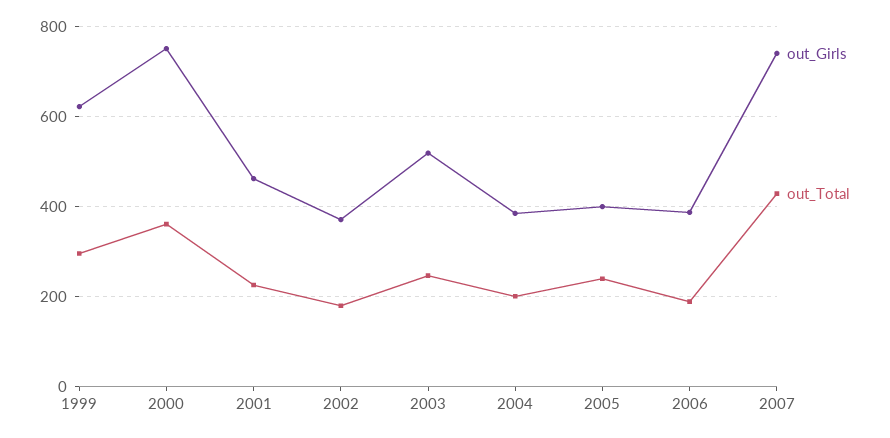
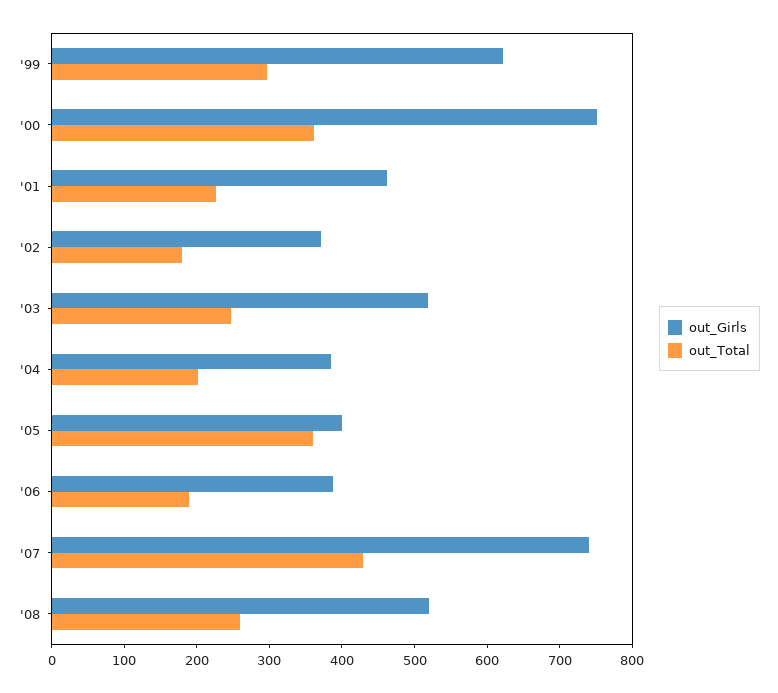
out_Total, 2005: 240 -> 360
out_Girls, '08: none -> 520
out_Total, '08: none -> 260

